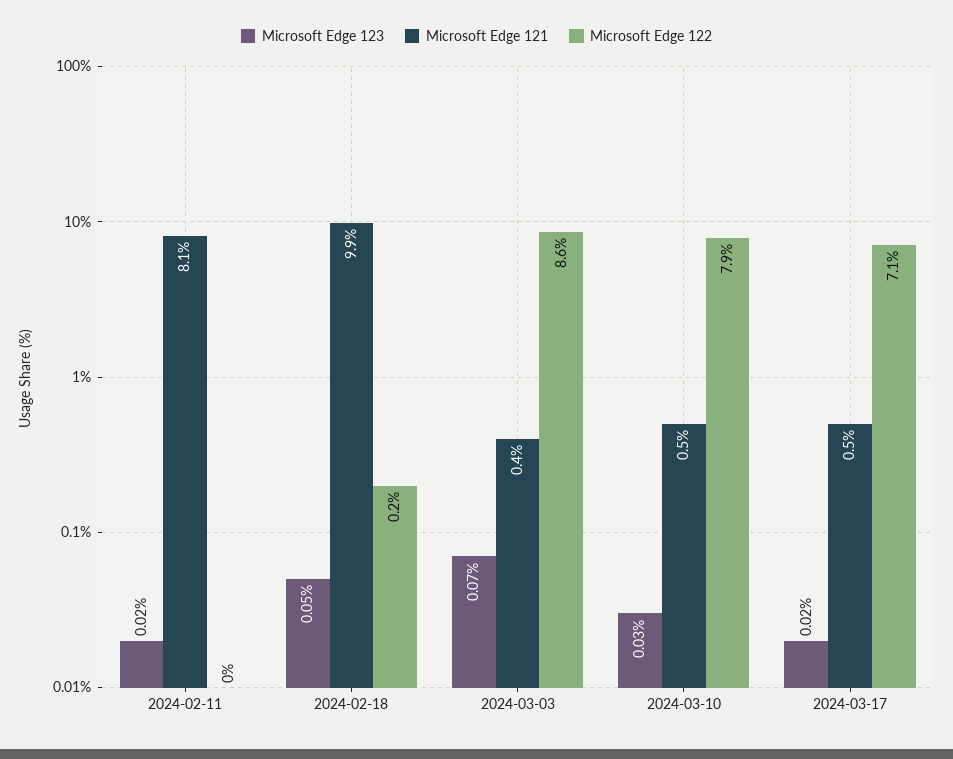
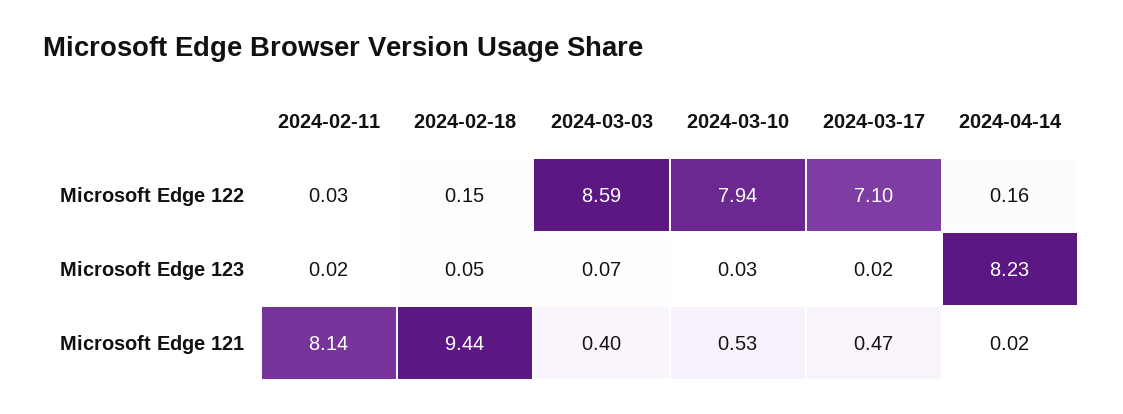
Microsoft Edge 121, 2024-02-18: 9.9 -> 9.44
Microsoft Edge 122, 2024-04-14: none -> 0.16
Microsoft Edge 123, 2024-04-14: none -> 8.23
Microsoft Edge 121, 2024-04-14: none -> 0.02

